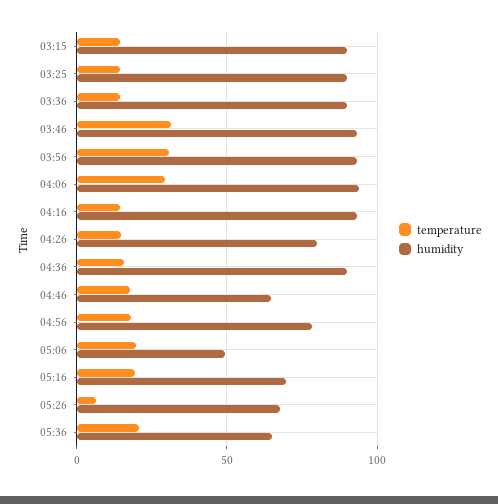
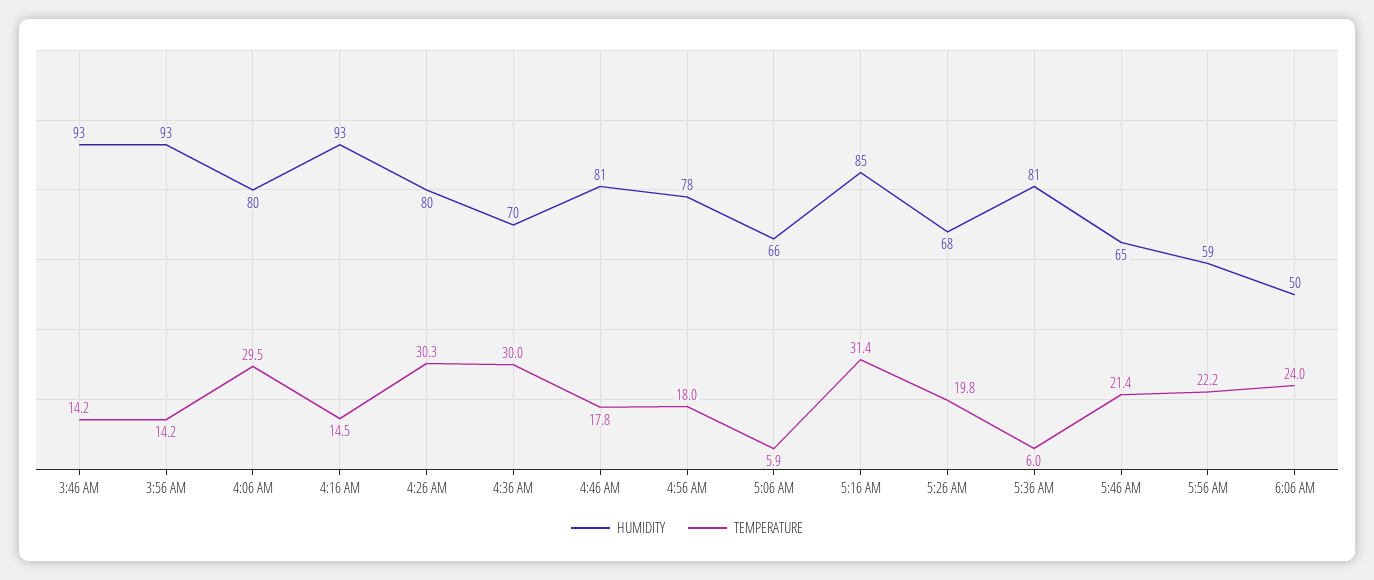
temperature, 03:15: 15 -> none
humidity, 03:15: 90 -> none
temperature, 03:25: 15 -> none
humidity, 03:25: 90 -> none
temperature, 03:36: 15 -> none
humidity, 03:36: 90 -> none
temperature, 03:46: 30 -> 14.2
temperature, 03:56: 30 -> 14.2
humidity, 04:06: 95 -> 80
temperature, 04:26: 15 -> 30.3
temperature, 04:36: 15 -> 30
humidity, 04:36: 90 -> 70
humidity, 04:46: 65 -> 81
temperature, 05:06: 20 -> 5.9
humidity, 05:06: 50 -> 66
temperature, 05:16: 20 -> 31.4
humidity, 05:16: 70 -> 85
temperature, 05:26: 5 -> 19.8
temperature, 05:36: 20 -> 6
humidity, 05:36: 65 -> 81
humidity, 5:46 AM: none -> 65
temperature, 5:46 AM: none -> 21.4
humidity, 5:56 AM: none -> 59
temperature, 5:56 AM: none -> 22.2
humidity, 6:06 AM: none -> 50
temperature, 6:06 AM: none -> 24

